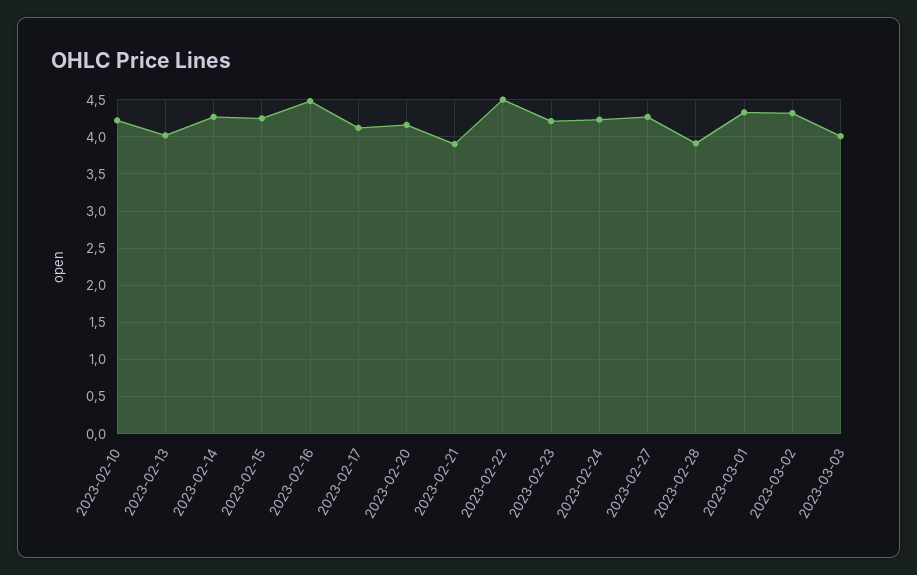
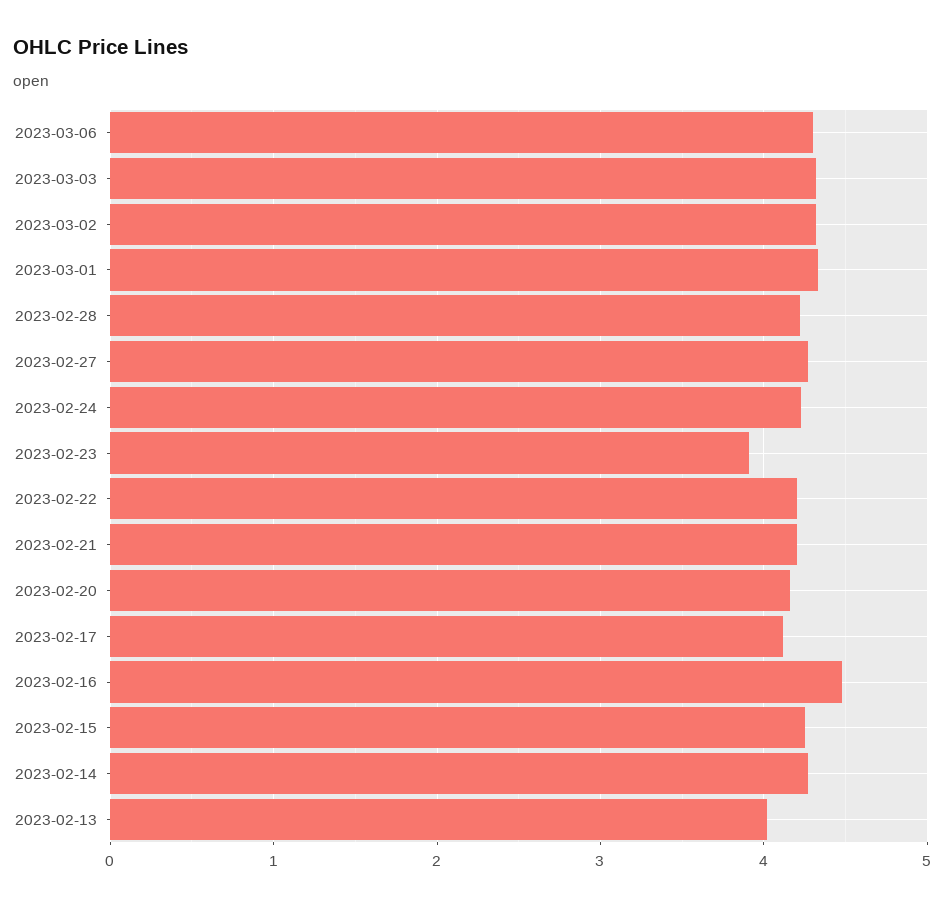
2023-02-10: 4.2 -> none
2023-02-21: 3.9 -> 4.2
2023-02-22: 4.5 -> 4.2
2023-02-23: 4.2 -> 3.9
2023-02-28: 3.9 -> 4.2
2023-03-03: 4 -> 4.3
2023-03-06: none -> 4.3

